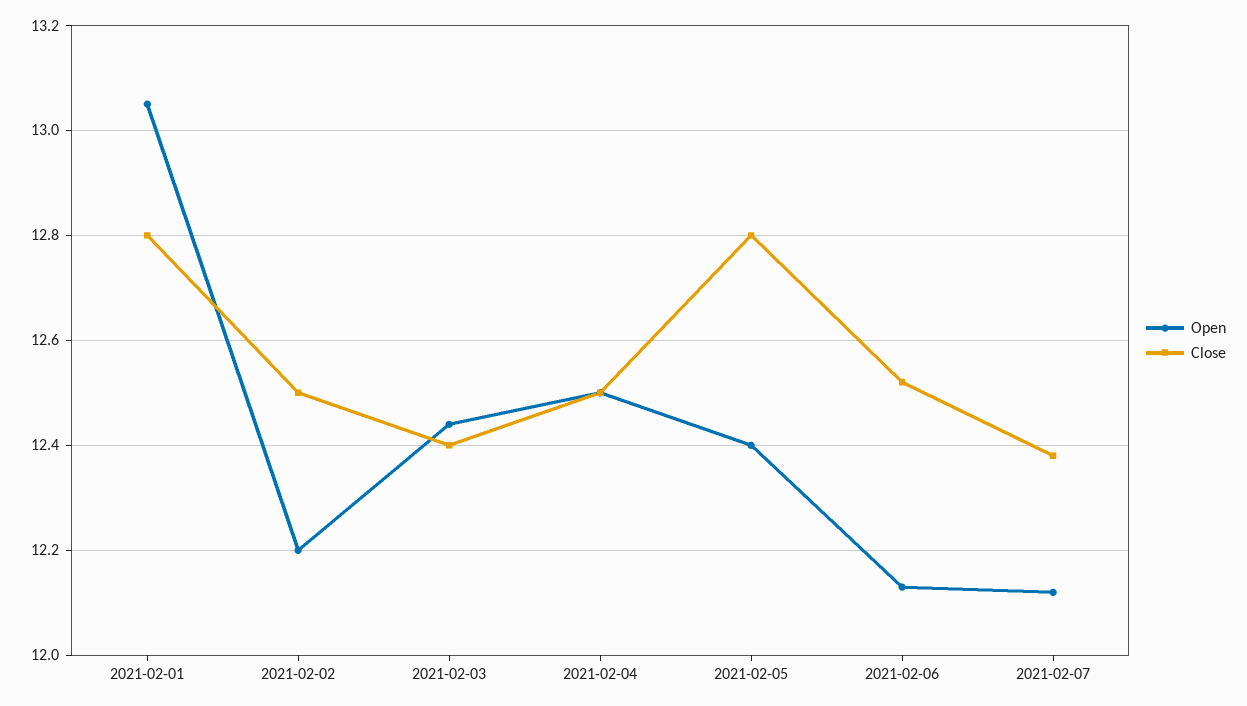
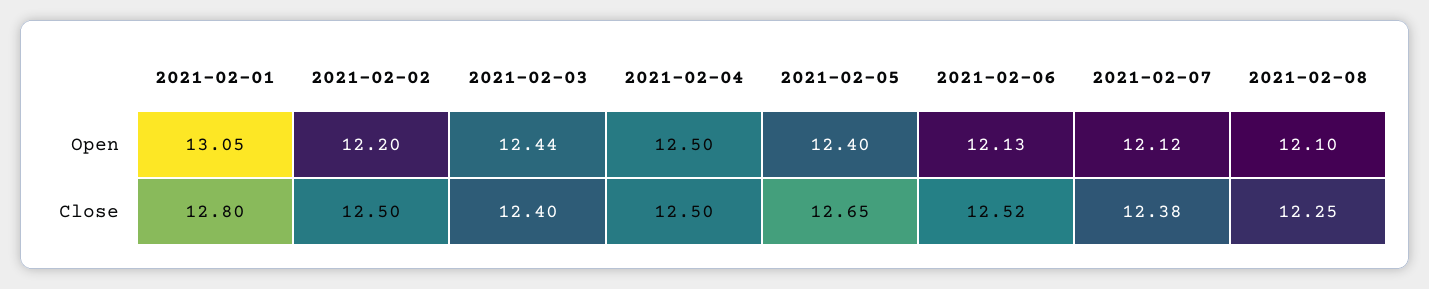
Close, 2021-02-05: 12.8 -> 12.65
Open, 2021-02-08: none -> 12.1
Close, 2021-02-08: none -> 12.25

